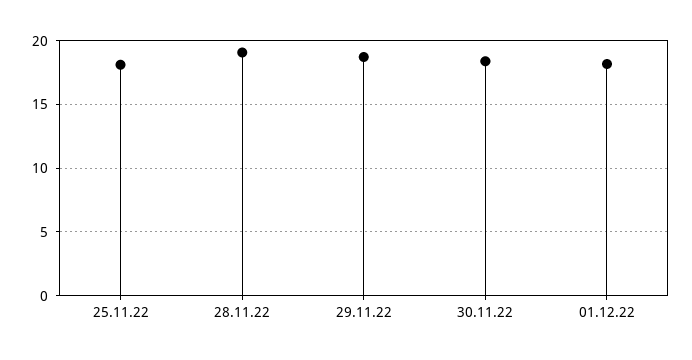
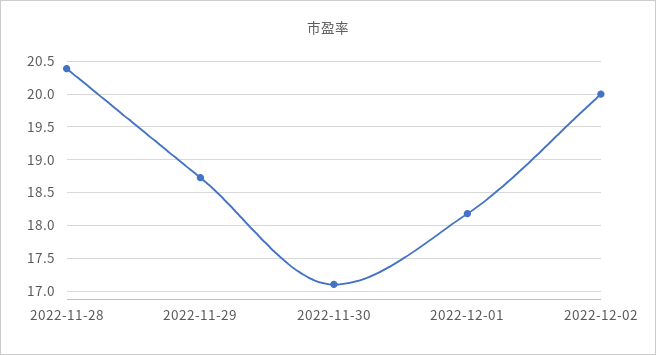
25.11.22: 18 -> none
28.11.22: 19 -> 20.4
30.11.22: 18.5 -> 17.1
2022-12-02: none -> 20

